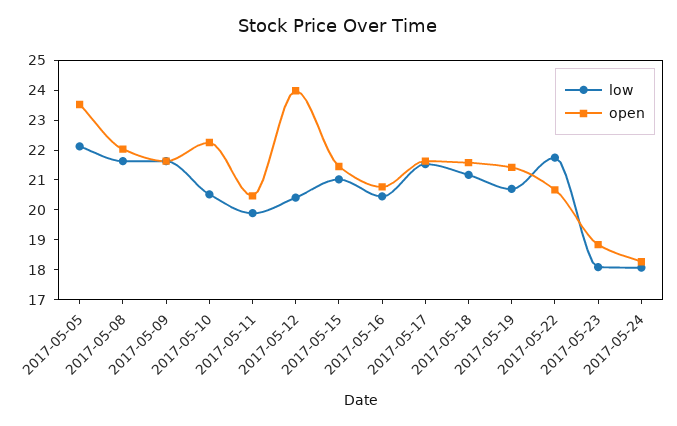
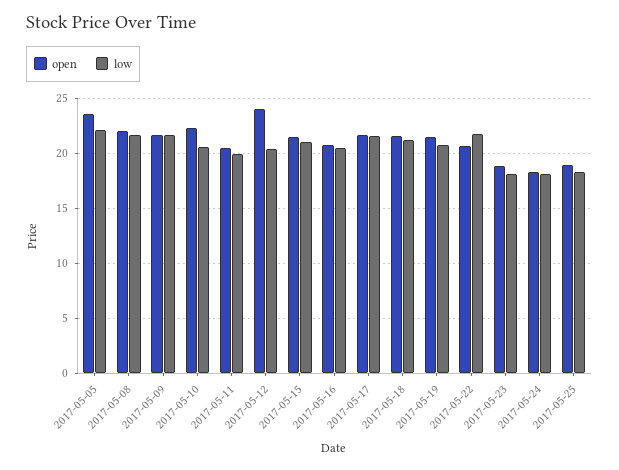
open, 2017-05-25: none -> 19
low, 2017-05-25: none -> 18

